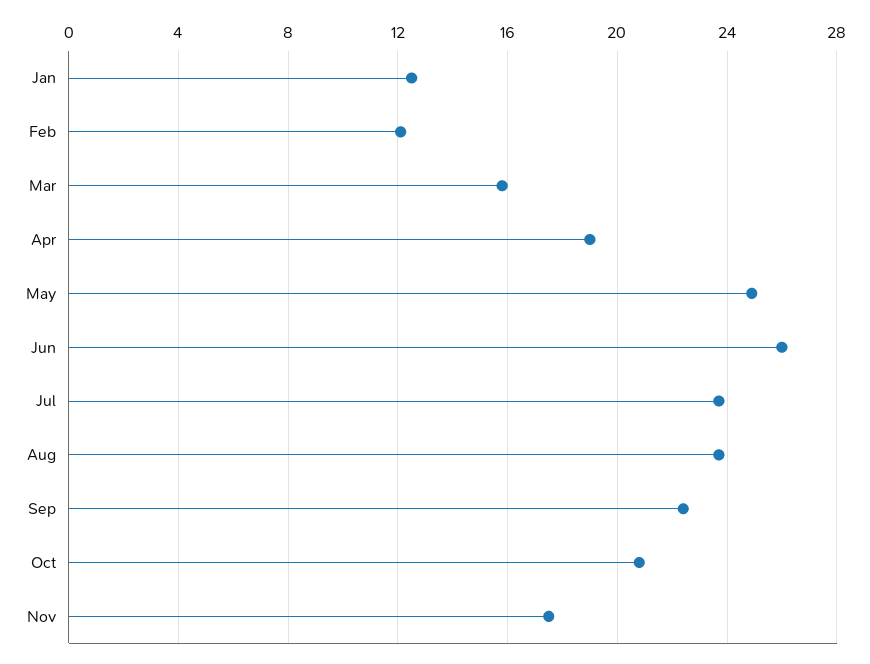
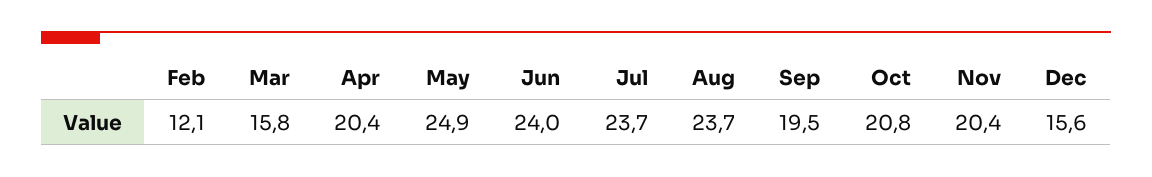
Jan: 12.5 -> none
Apr: 19 -> 20.4
Jun: 26 -> 24
Sep: 22.5 -> 19.5
Nov: 17.5 -> 20.4
Dec: none -> 15.6

